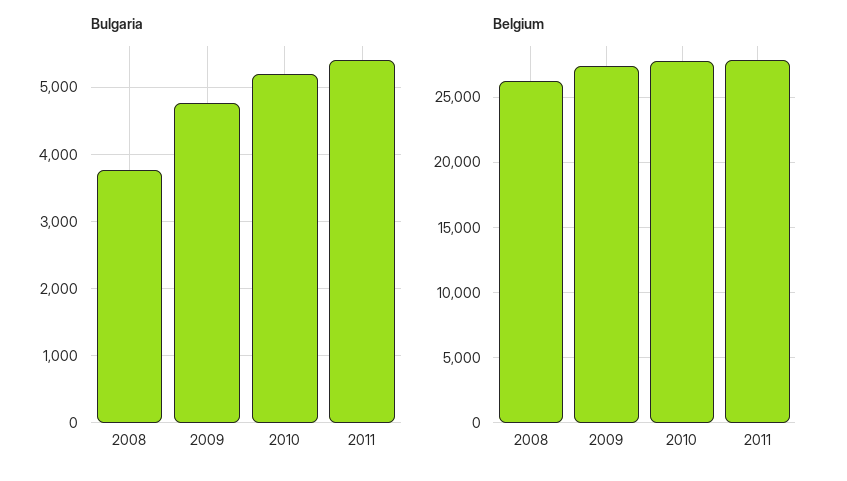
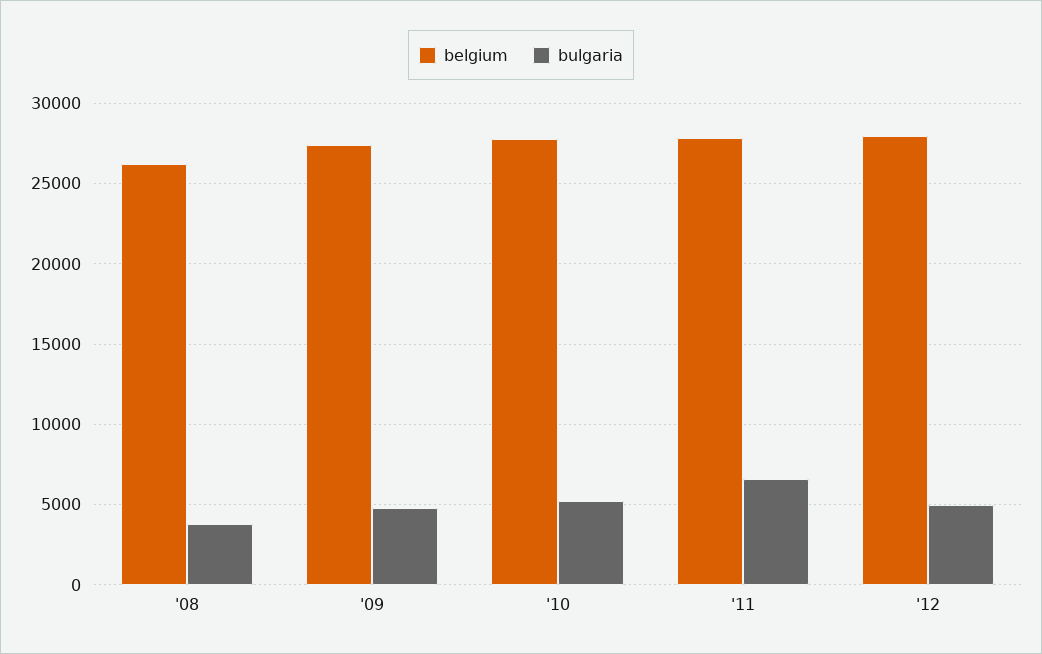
Bulgaria, 2011: 5400 -> 6500
Belgium, '12: none -> 28000
Bulgaria, '12: none -> 5000

